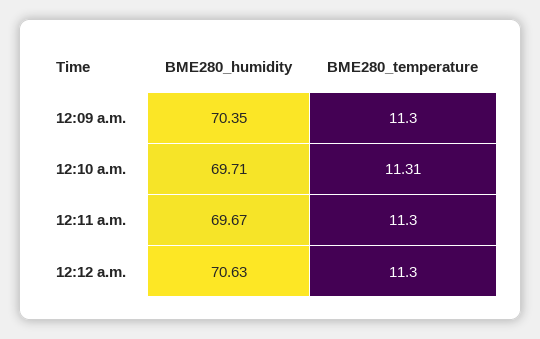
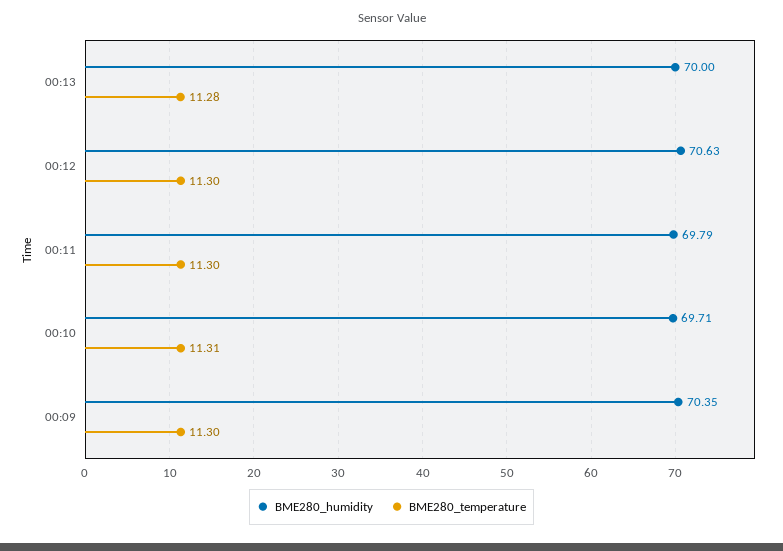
BME280_humidity, 12:11 a.m.: 69.67 -> 69.79
BME280_humidity, 00:13: none -> 70
BME280_temperature, 00:13: none -> 11.28

